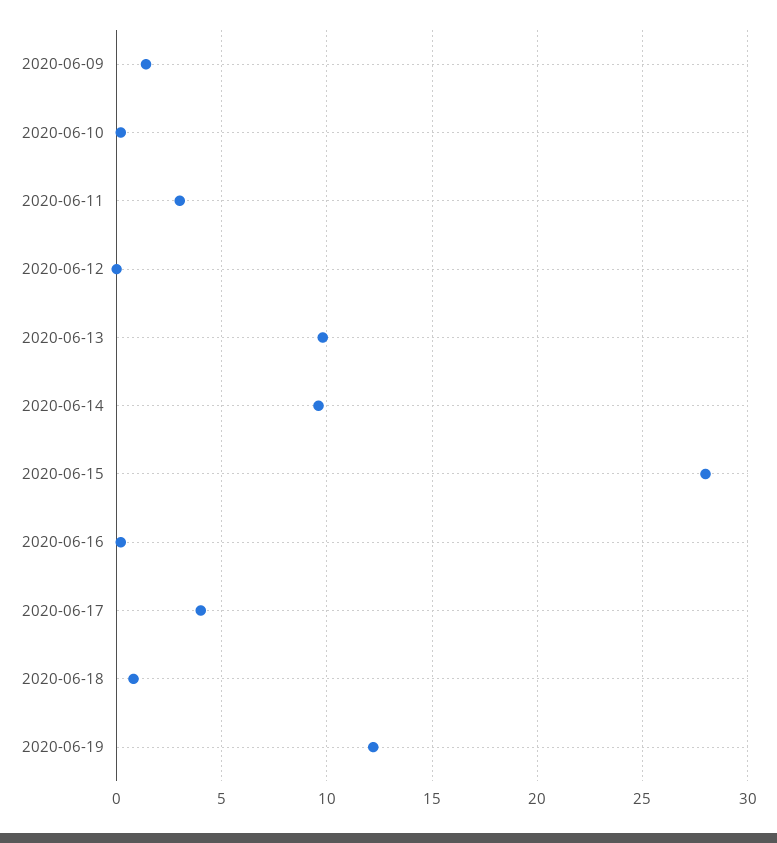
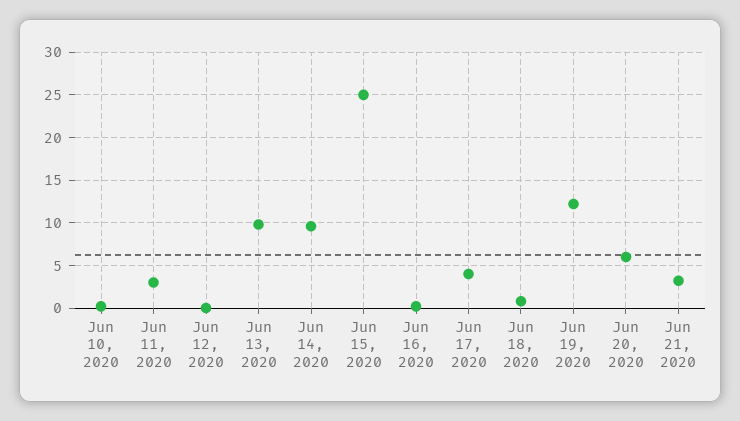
2020-06-09: 1.5 -> none
2020-06-15: 28 -> 25
Jun 20, 2020: none -> 6
Jun 21, 2020: none -> 3

